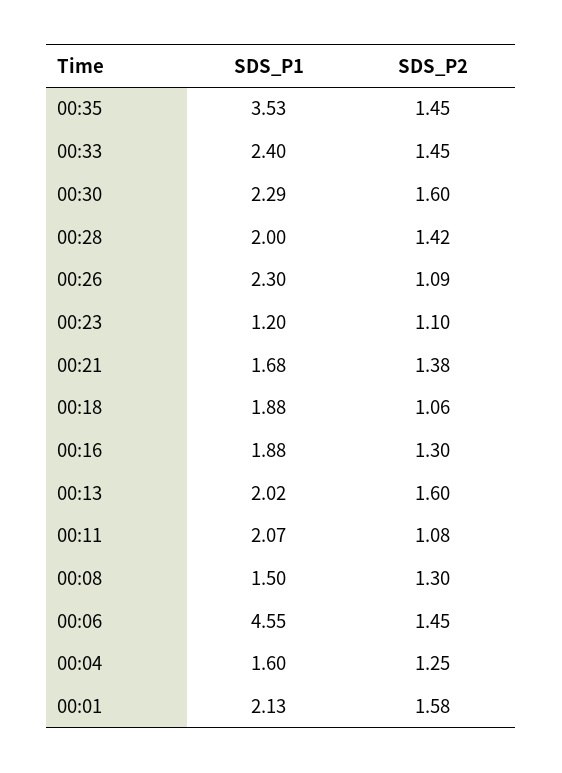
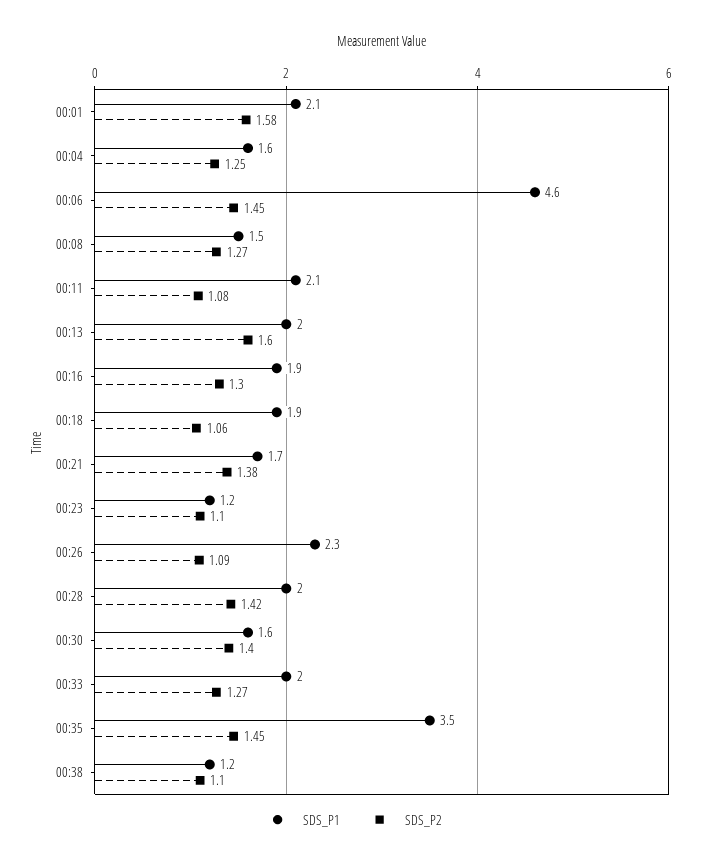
SDS_P1, 00:33: 2.4 -> 2
SDS_P2, 00:33: 1.45 -> 1.27
SDS_P1, 00:30: 2.29 -> 1.6
SDS_P2, 00:30: 1.6 -> 1.4
SDS_P2, 00:08: 1.3 -> 1.27
SDS_P1, 00:38: none -> 1.2
SDS_P2, 00:38: none -> 1.1

